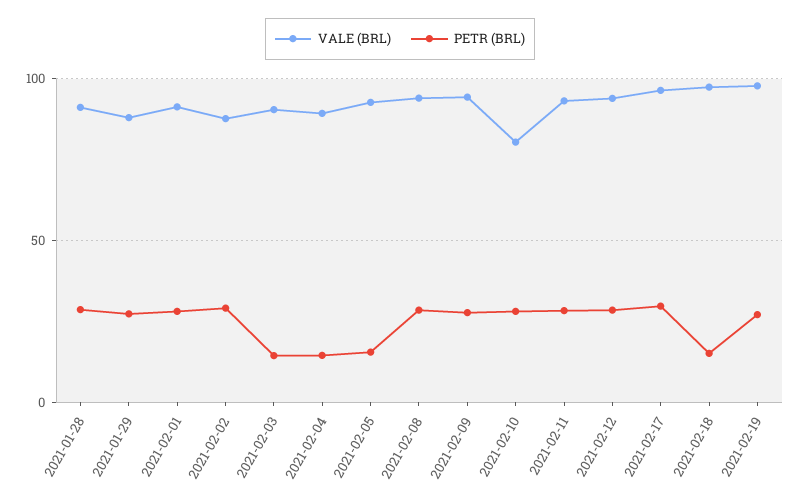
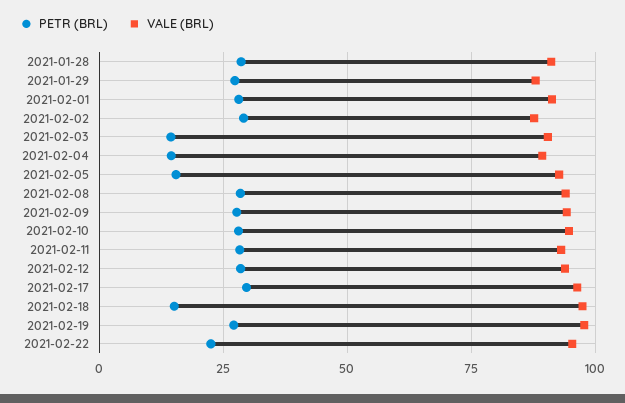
VALE (BRL), 2021-02-10: 80 -> 95
PETR (BRL), 2021-02-22: none -> 22.5
VALE (BRL), 2021-02-22: none -> 95

